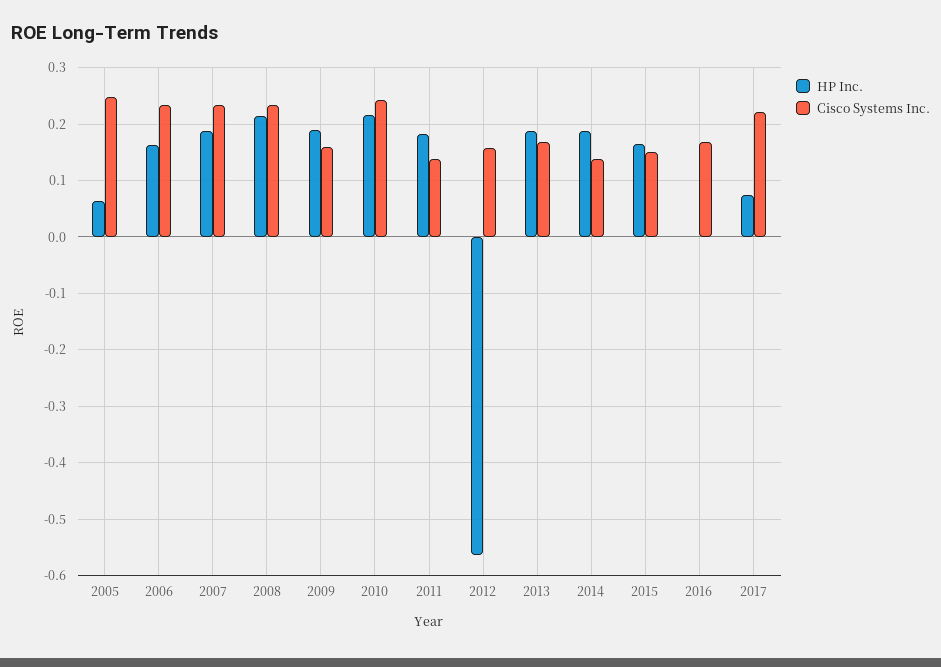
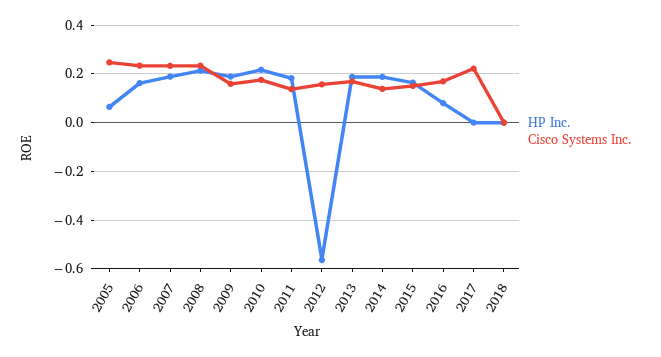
Cisco Systems Inc., 2010: 0.24 -> 0.175
HP Inc., 2016: 0 -> 0.075
HP Inc., 2017: 0.08 -> 0
HP Inc., 2018: none -> 0
Cisco Systems Inc., 2018: none -> 0

